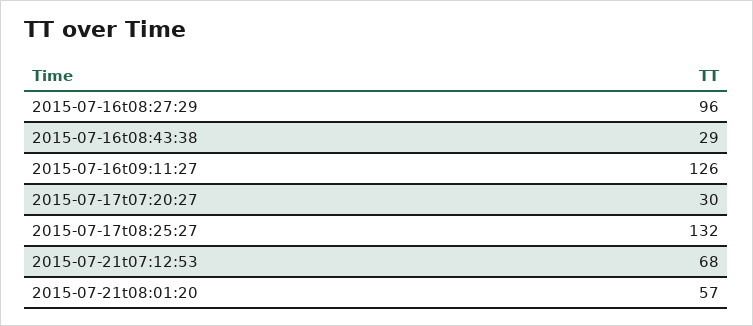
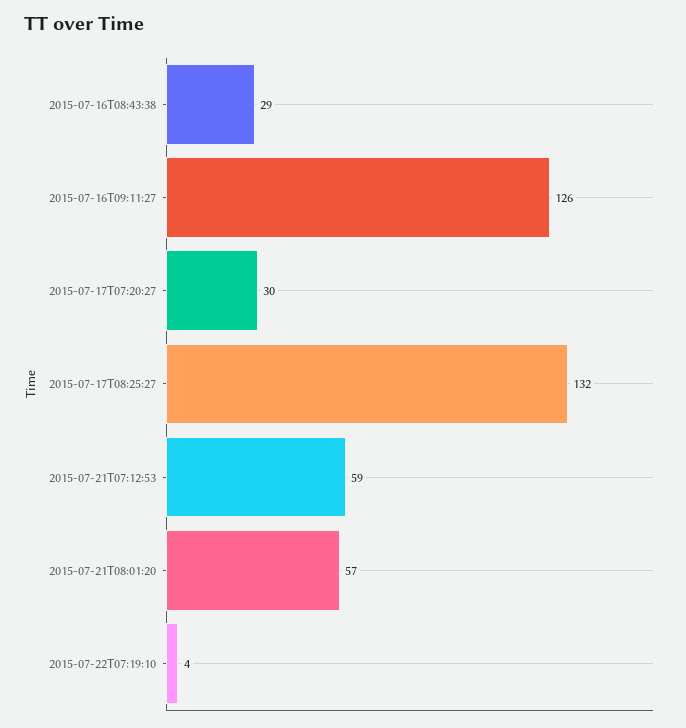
2015-07-16t08:27:29: 96 -> none
2015-07-21t07:12:53: 68 -> 59
2015-07-22T07:19:10: none -> 4

